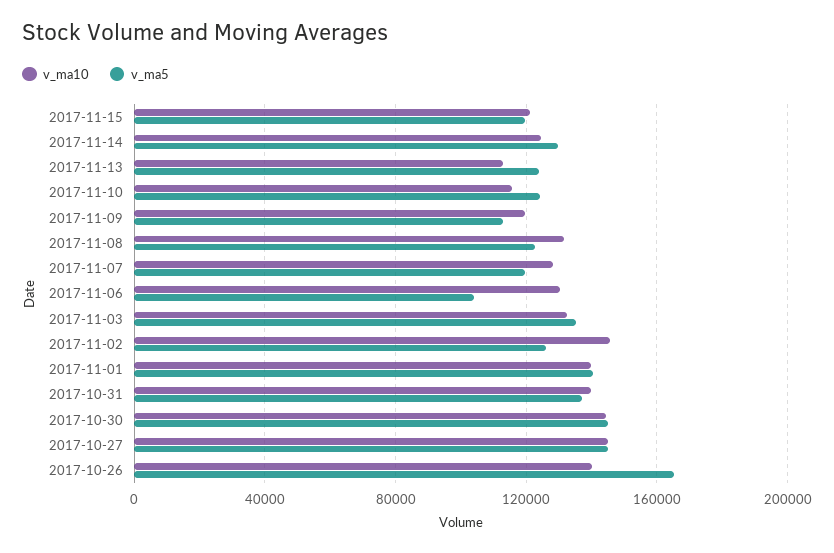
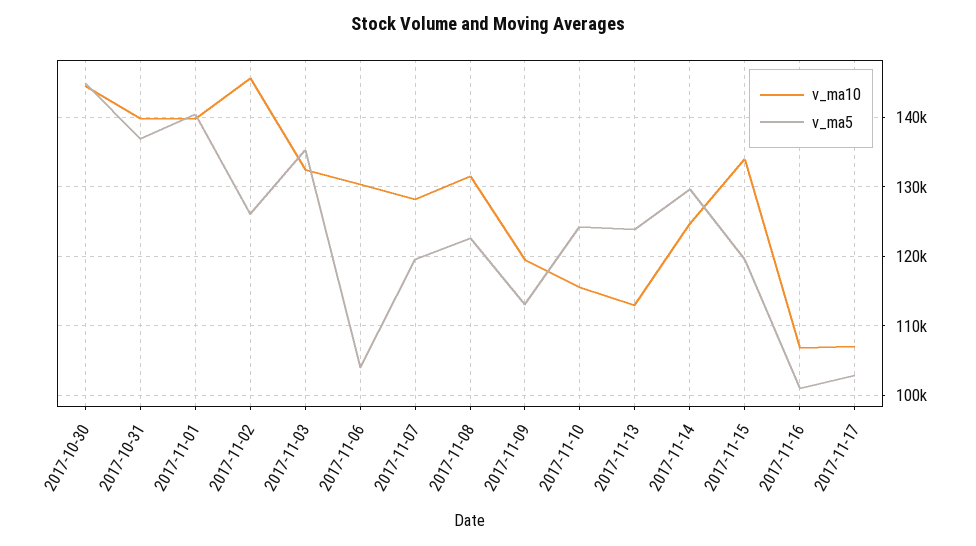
v_ma10, 2017-11-15: 120000 -> 134000
v_ma10, 2017-10-27: 145000 -> none
v_ma5, 2017-10-27: 145000 -> none
v_ma10, 2017-10-26: 140000 -> none
v_ma5, 2017-10-26: 165000 -> none
v_ma10, 2017-11-16: none -> 107000
v_ma5, 2017-11-16: none -> 101000
v_ma10, 2017-11-17: none -> 107000
v_ma5, 2017-11-17: none -> 103000

